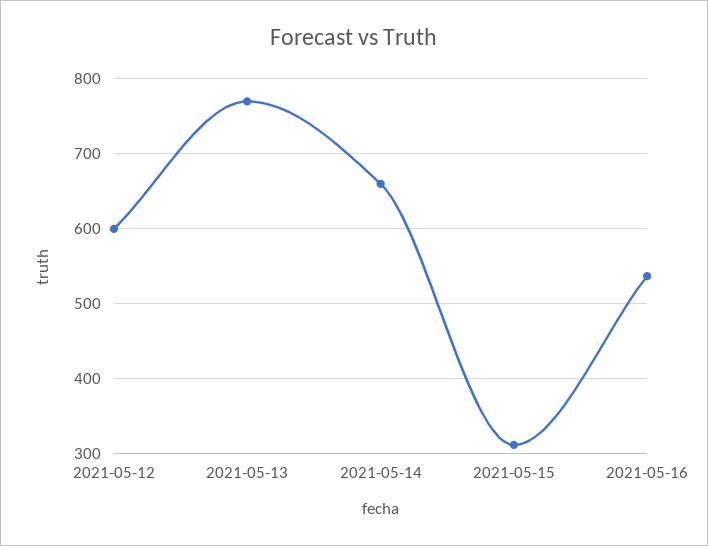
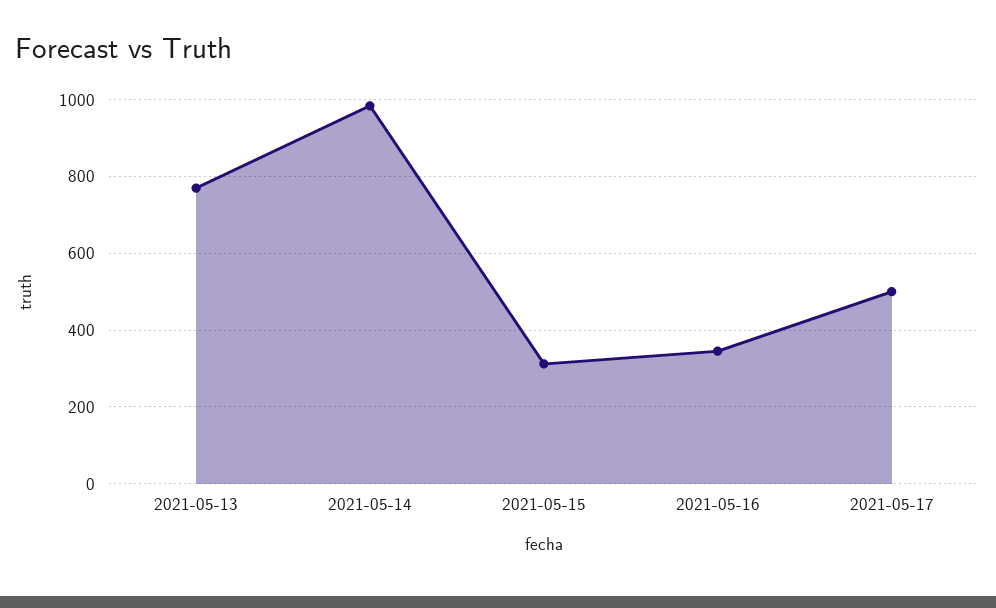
2021-05-12: 600 -> none
2021-05-14: 660 -> 980
2021-05-16: 540 -> 340
2021-05-17: none -> 500

